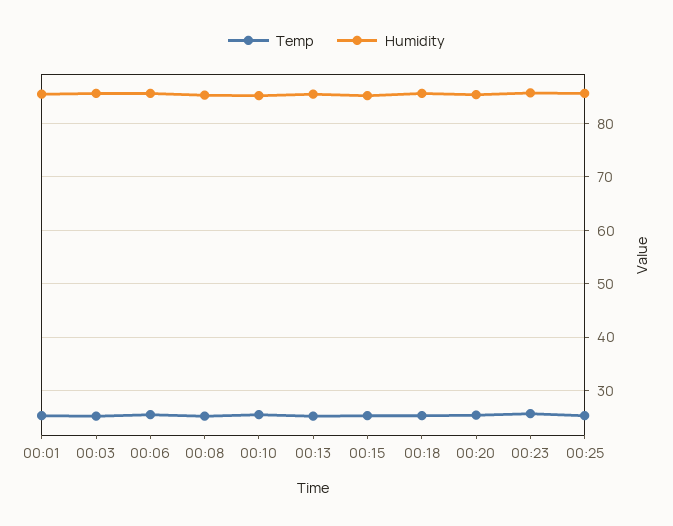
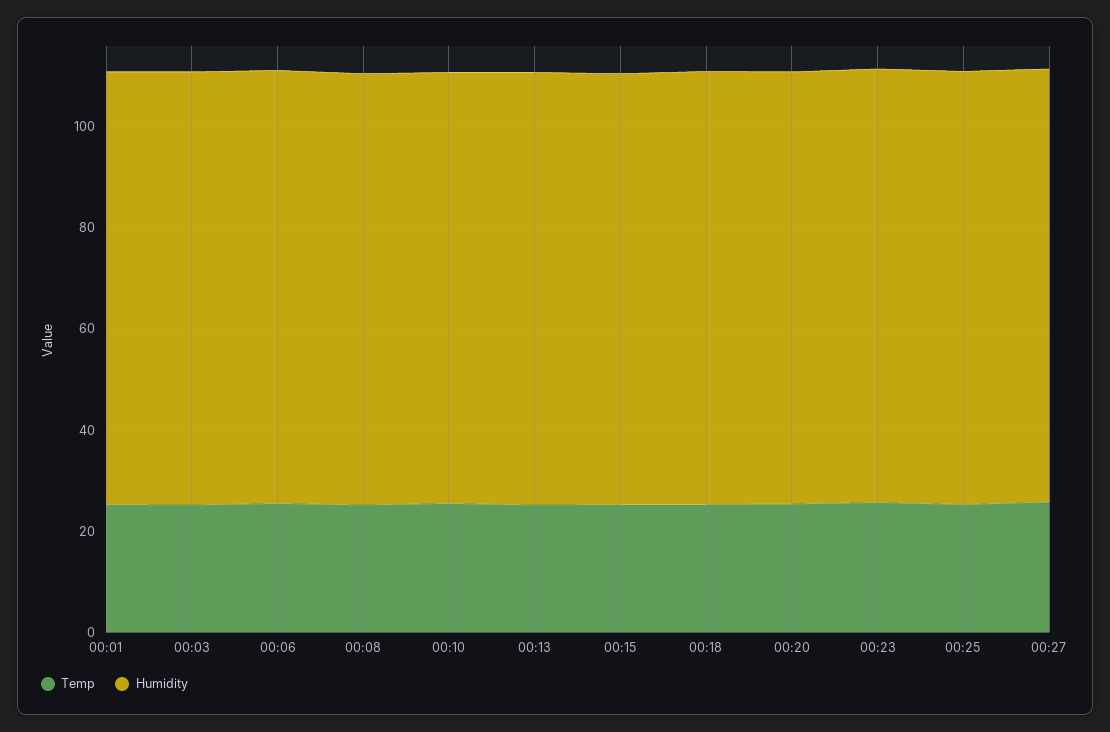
Temp, 00:27: none -> 25
Humidity, 00:27: none -> 85

